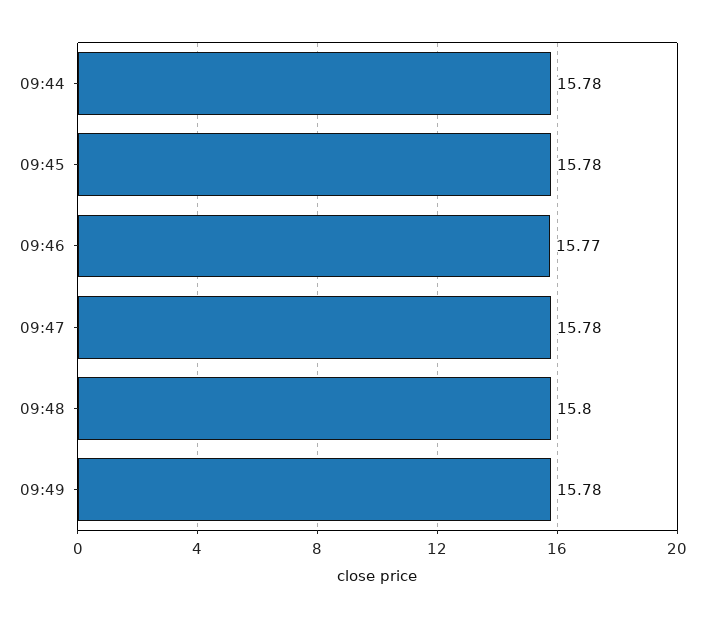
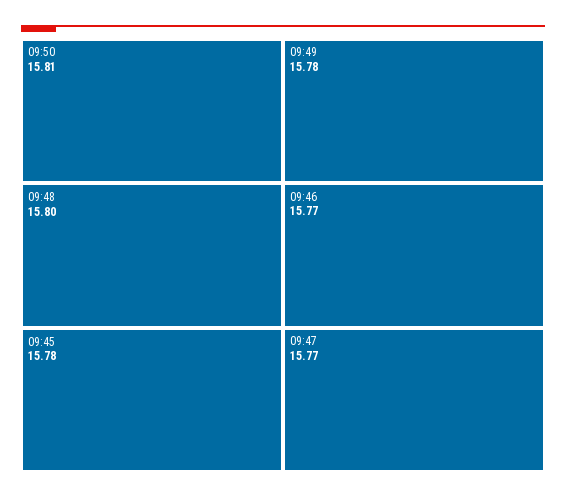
09:44: 15.78 -> none
09:47: 15.78 -> 15.77
09:50: none -> 15.81

